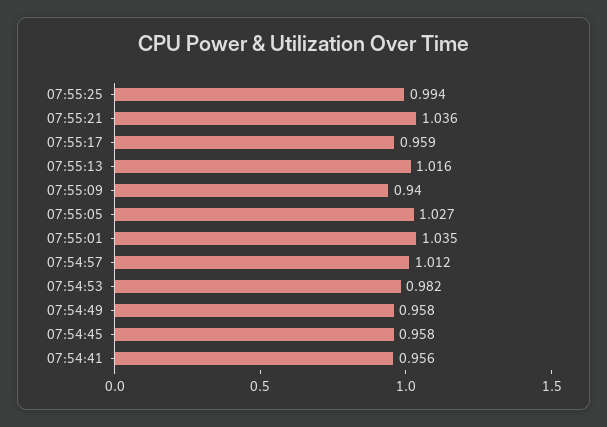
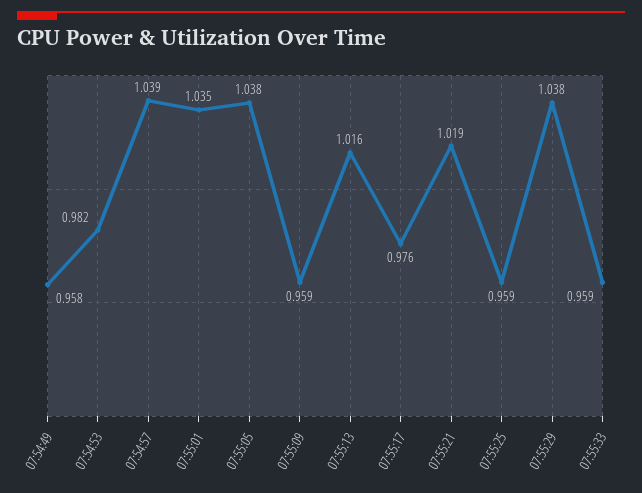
07:55:25: 0.994 -> 0.959
07:55:21: 1.036 -> 1.019
07:55:17: 0.959 -> 0.976
07:55:09: 0.94 -> 0.959
07:55:05: 1.027 -> 1.038
07:54:57: 1.012 -> 1.039
07:54:45: 0.958 -> none
07:54:41: 0.956 -> none
07:55:29: none -> 1.038
07:55:33: none -> 0.959

